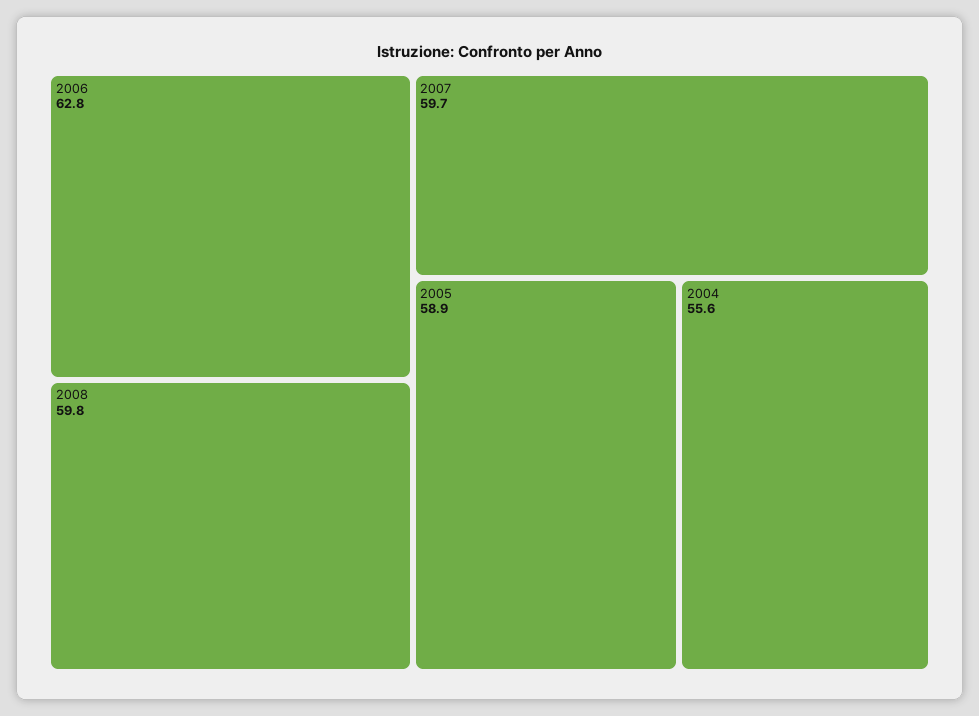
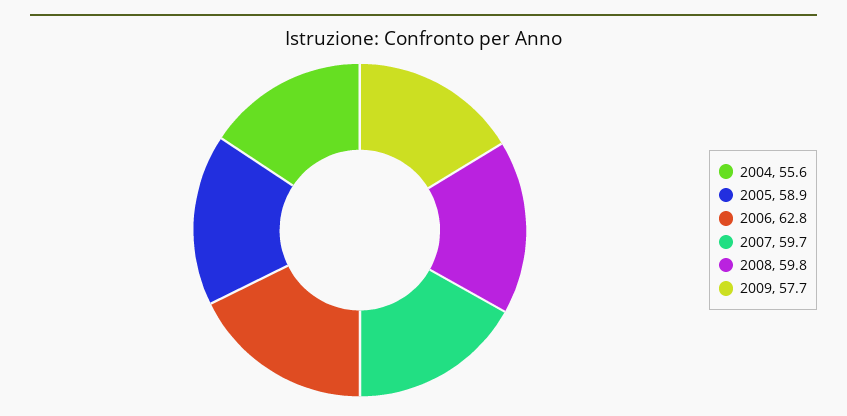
2009: none -> 57.7

